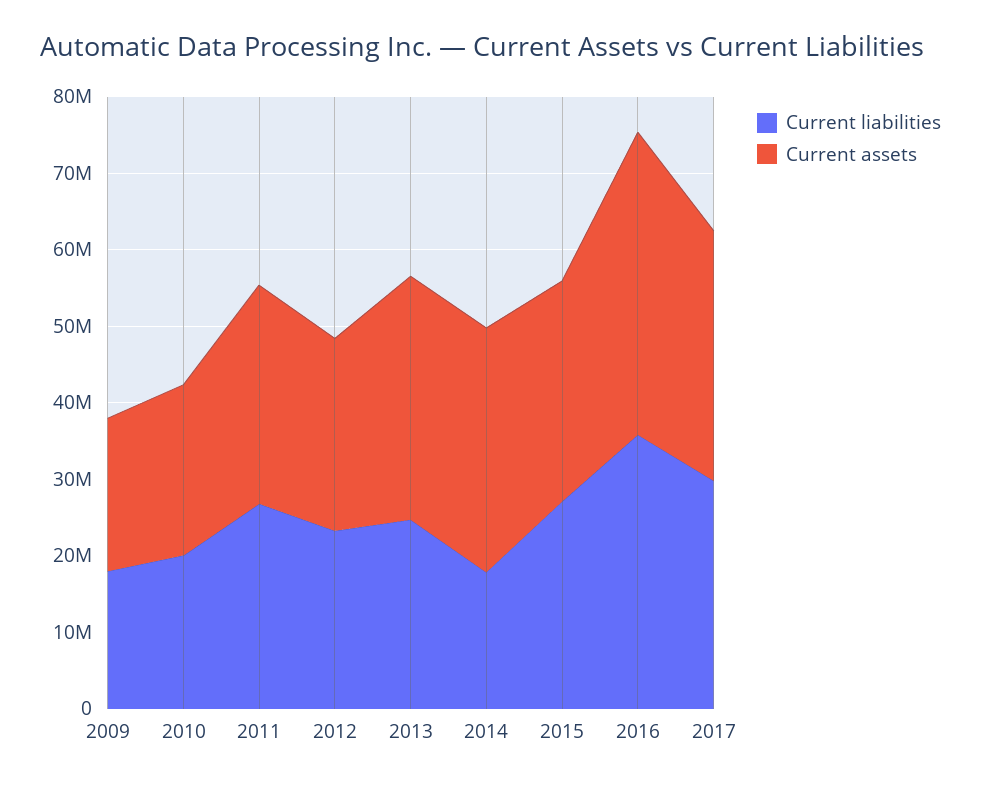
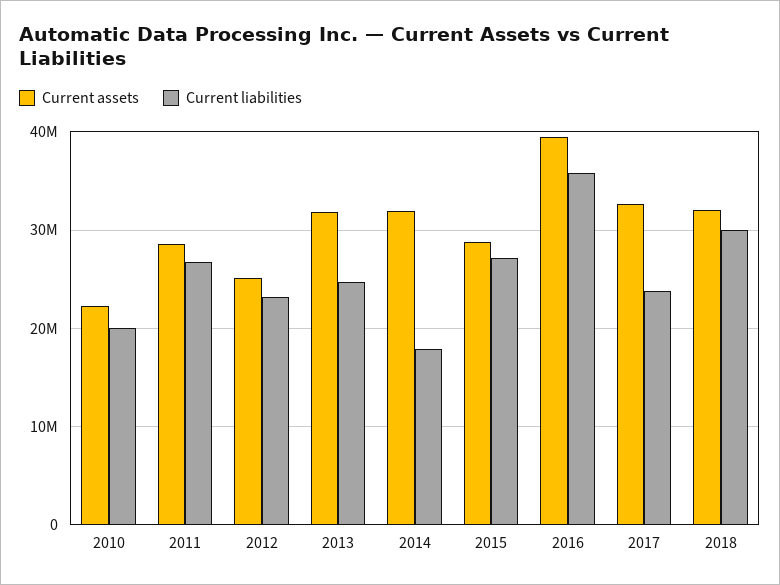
Current liabilities, 2009: 18000000 -> none
Current assets, 2009: 20000000 -> none
Current liabilities, 2017: 30000000 -> 24000000
Current assets, 2018: none -> 32000000
Current liabilities, 2018: none -> 30000000

